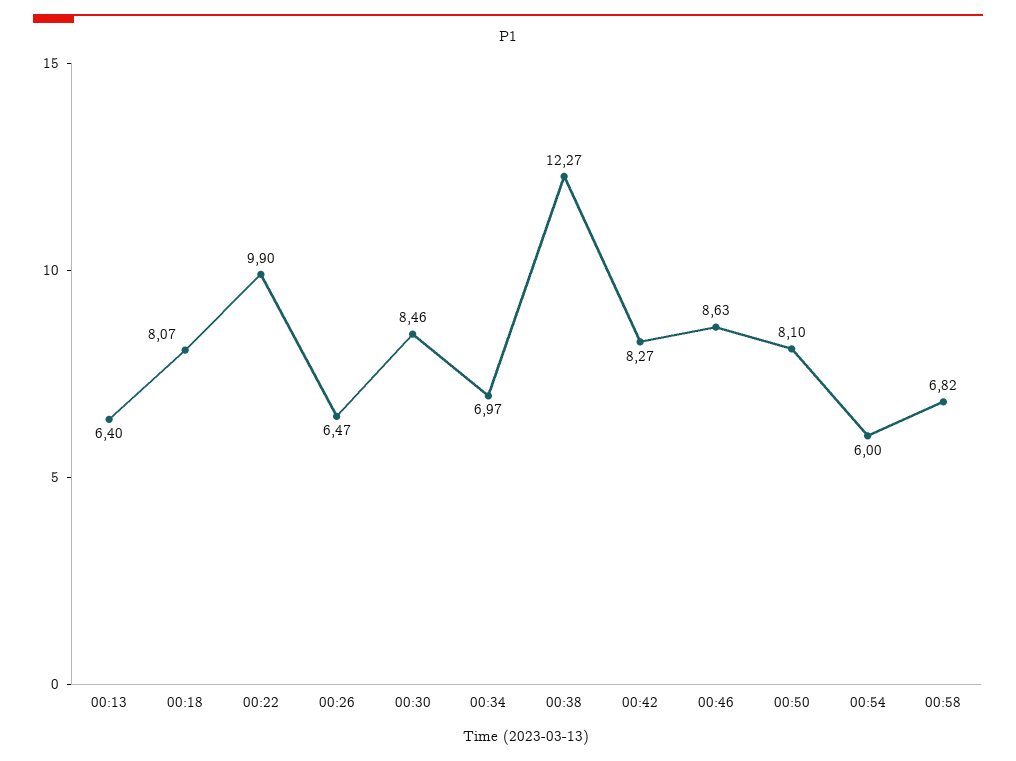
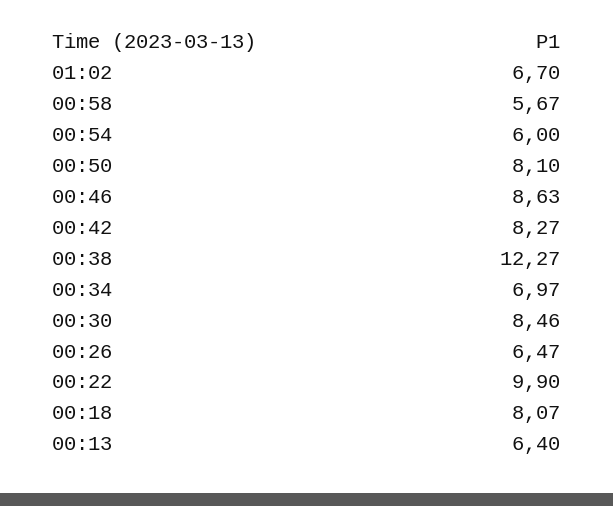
00:58: 6.82 -> 5.67
01:02: none -> 6.7

